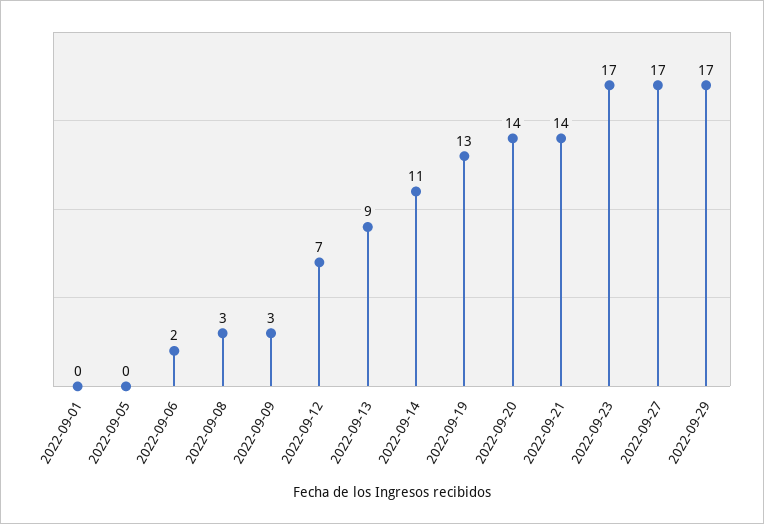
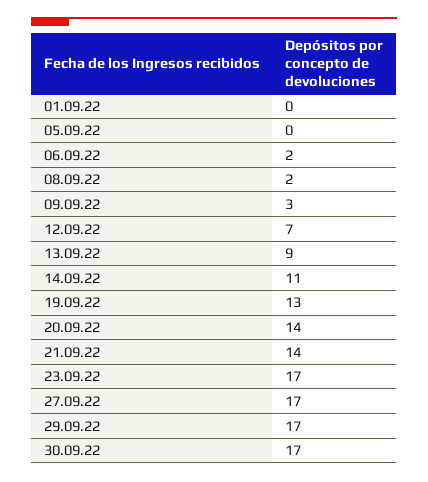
2022-09-08: 3 -> 2
30.09.22: none -> 17

